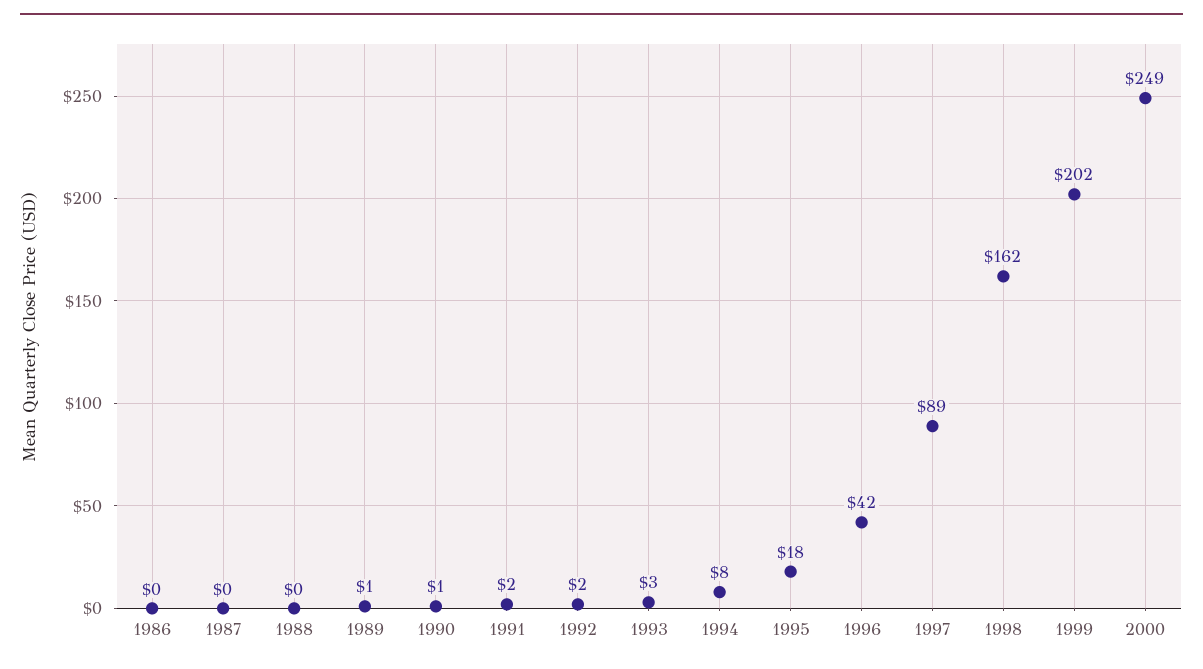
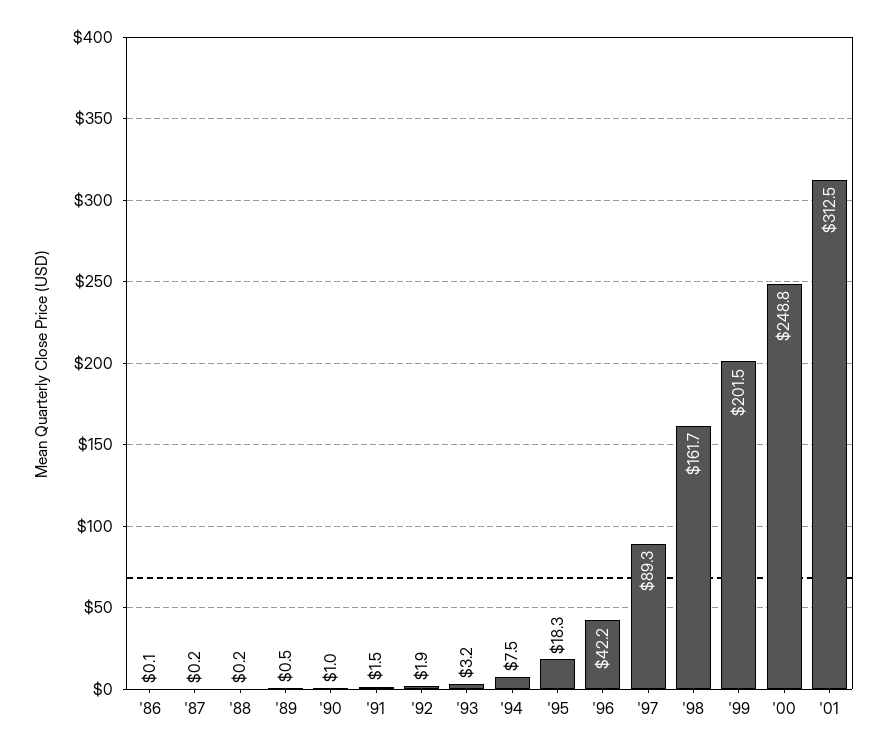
'01: none -> 312.5

